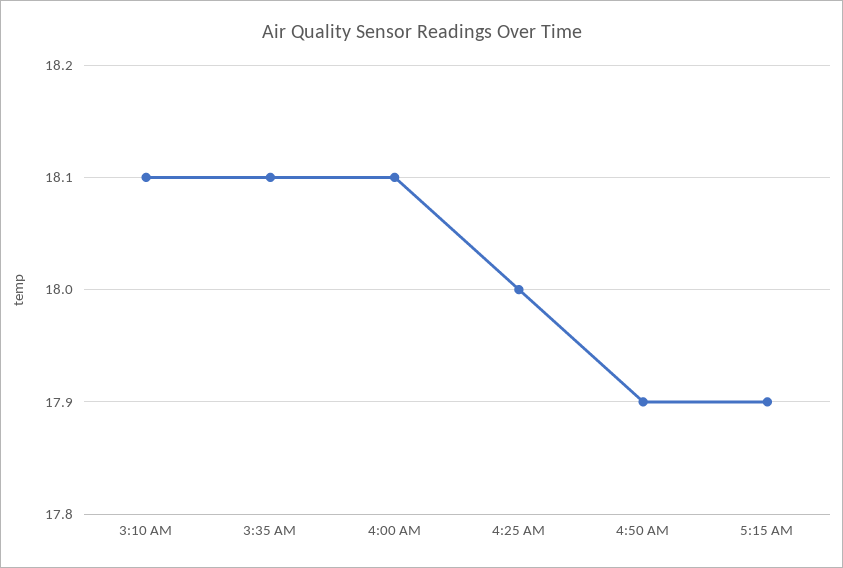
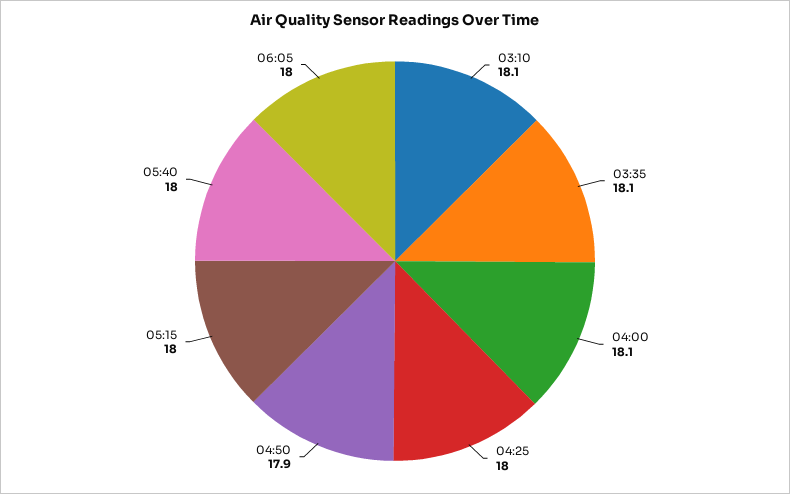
5:15 AM: 17.9 -> 18
05:40: none -> 18
06:05: none -> 18

